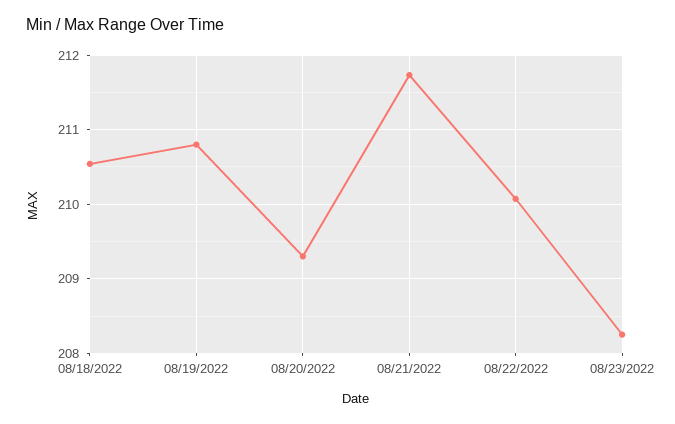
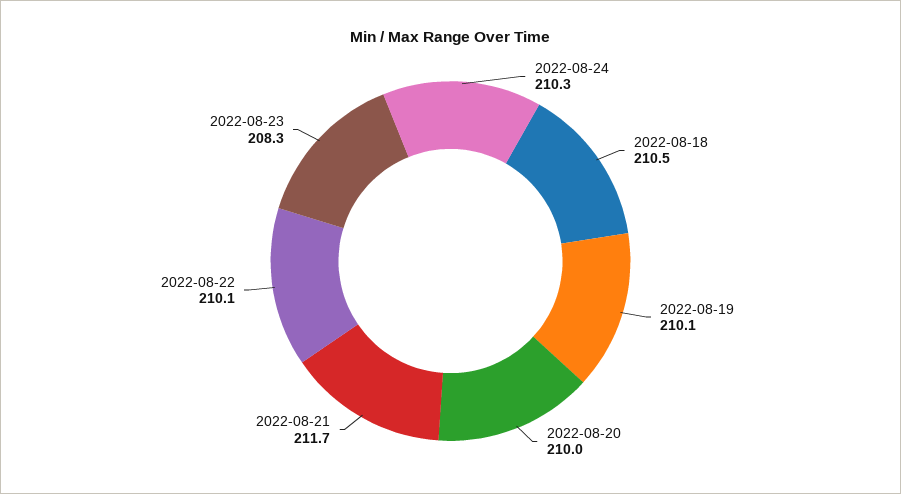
08/19/2022: 210.8 -> 210.1
08/20/2022: 209.3 -> 210
2022-08-24: none -> 210.3

